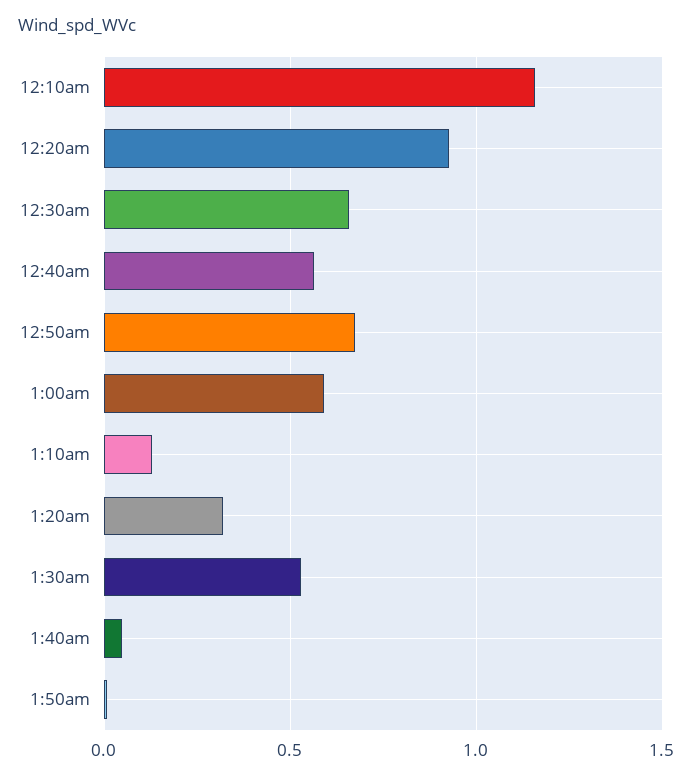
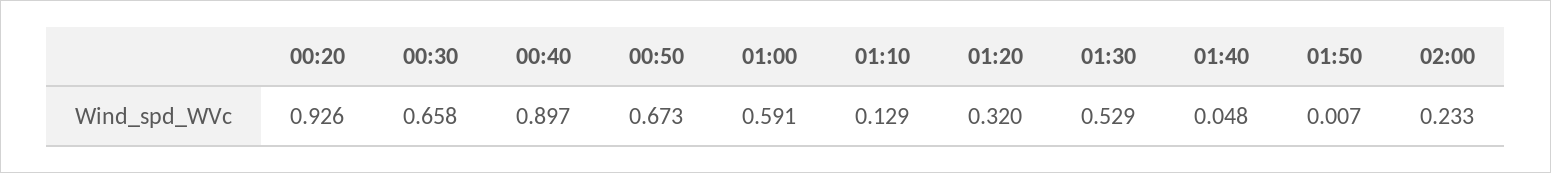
12:10am: 1.15 -> none
12:40am: 0.55 -> 0.897
02:00: none -> 0.233

